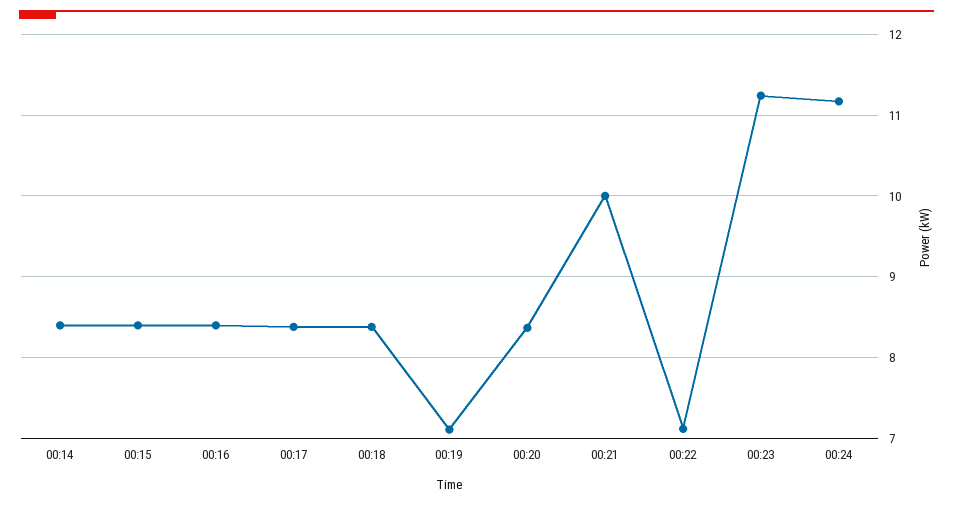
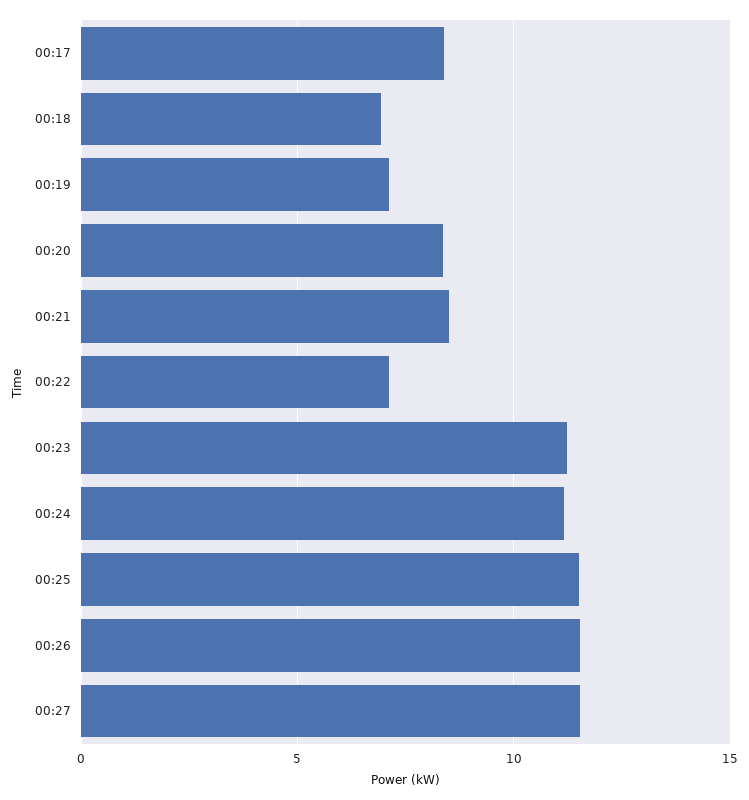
00:14: 8.4 -> none
00:15: 8.4 -> none
00:16: 8.4 -> none
00:18: 8.4 -> 7
00:21: 10 -> 8.5
00:25: none -> 11.5
00:26: none -> 11.5
00:27: none -> 11.5

